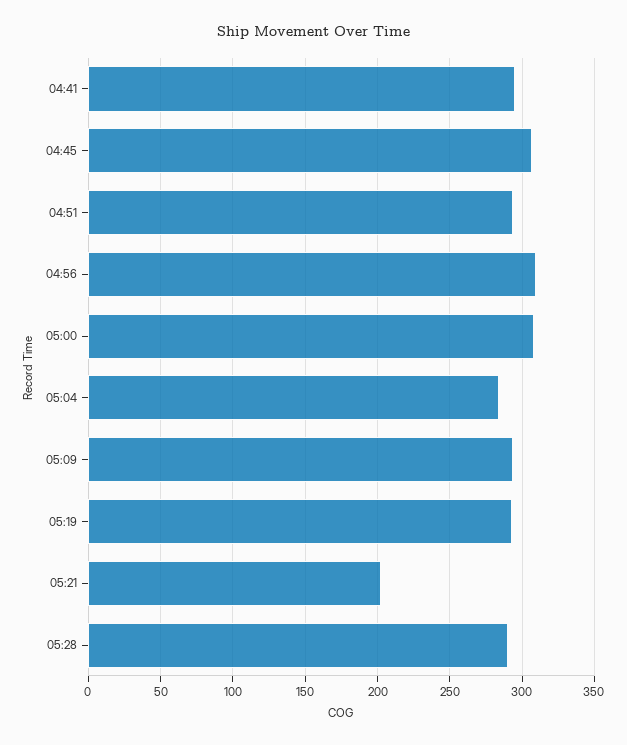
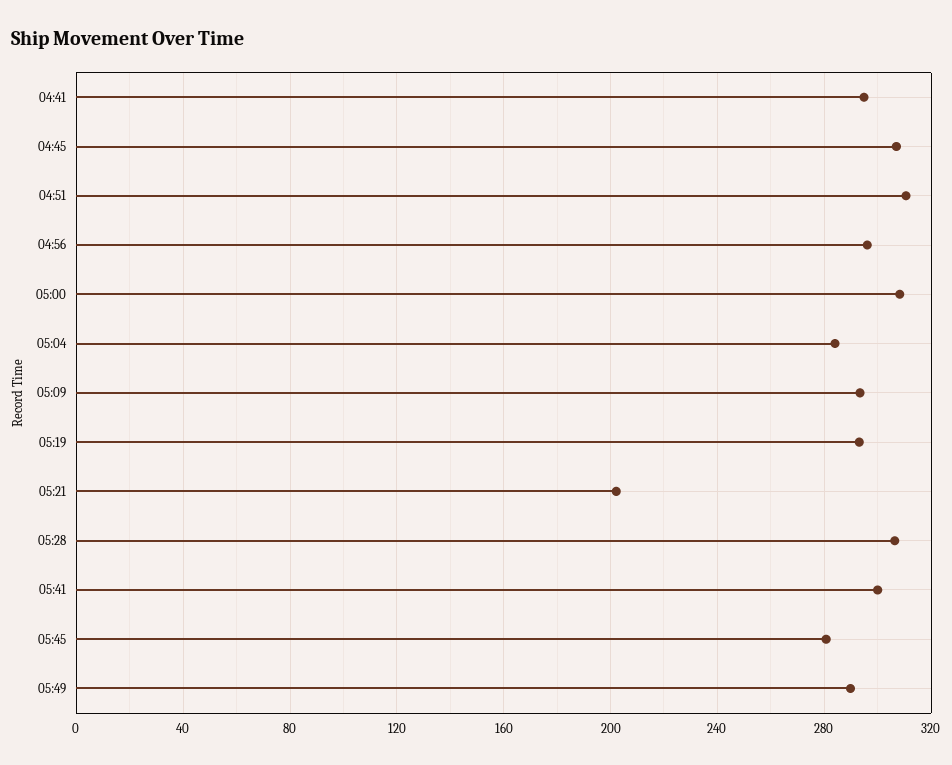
04:51: 295 -> 310
04:56: 310 -> 295
05:28: 290 -> 305
05:41: none -> 300
05:45: none -> 280
05:49: none -> 290

